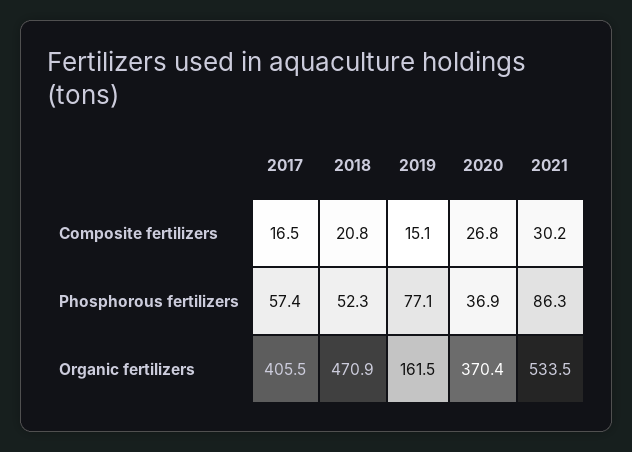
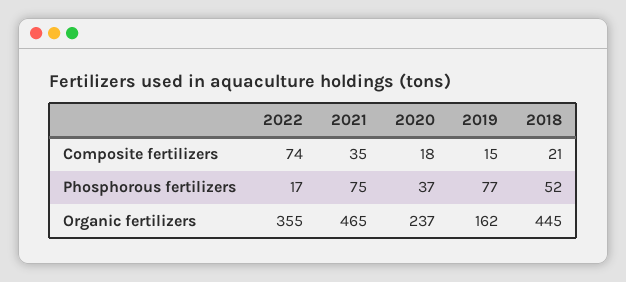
2017, Composite fertilizers: 16.5 -> none
2020, Composite fertilizers: 26.8 -> 18
2021, Composite fertilizers: 30.2 -> 35
2017, Phosphorous fertilizers: 57.4 -> none
2021, Phosphorous fertilizers: 86.3 -> 75
2017, Organic fertilizers: 405.5 -> none
2018, Organic fertilizers: 470.9 -> 445
2020, Organic fertilizers: 370.4 -> 237
2021, Organic fertilizers: 533.5 -> 465
2022, Composite fertilizers: none -> 74
2022, Phosphorous fertilizers: none -> 17
2022, Organic fertilizers: none -> 355

